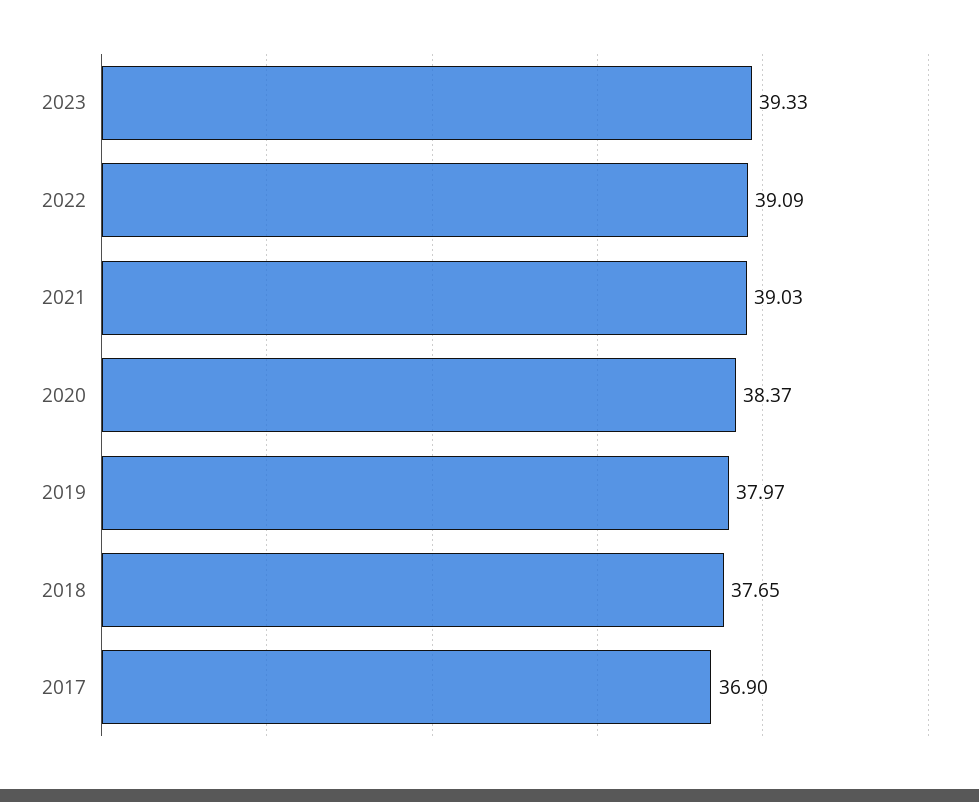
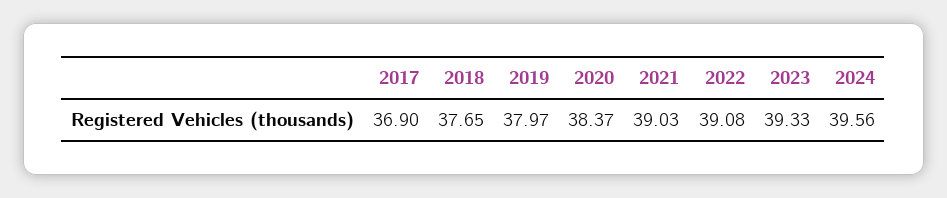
2022: 39.09 -> 39.08
2024: none -> 39.56

